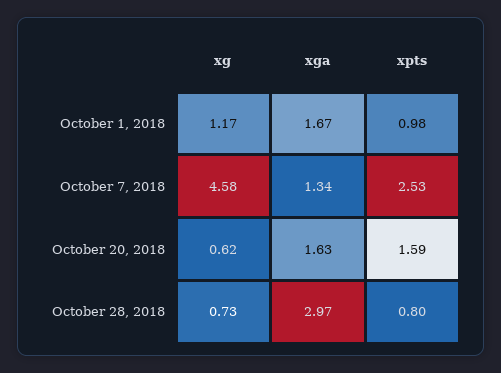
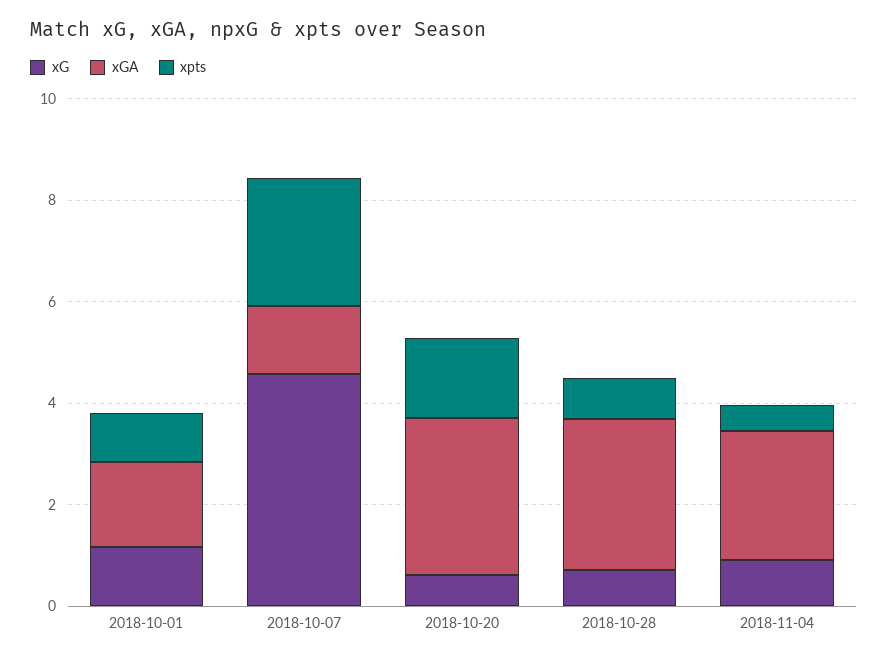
xga, October 20, 2018: 1.63 -> 3
xg, 2018-11-04: none -> 1
xga, 2018-11-04: none -> 2.5
xpts, 2018-11-04: none -> 0.5

